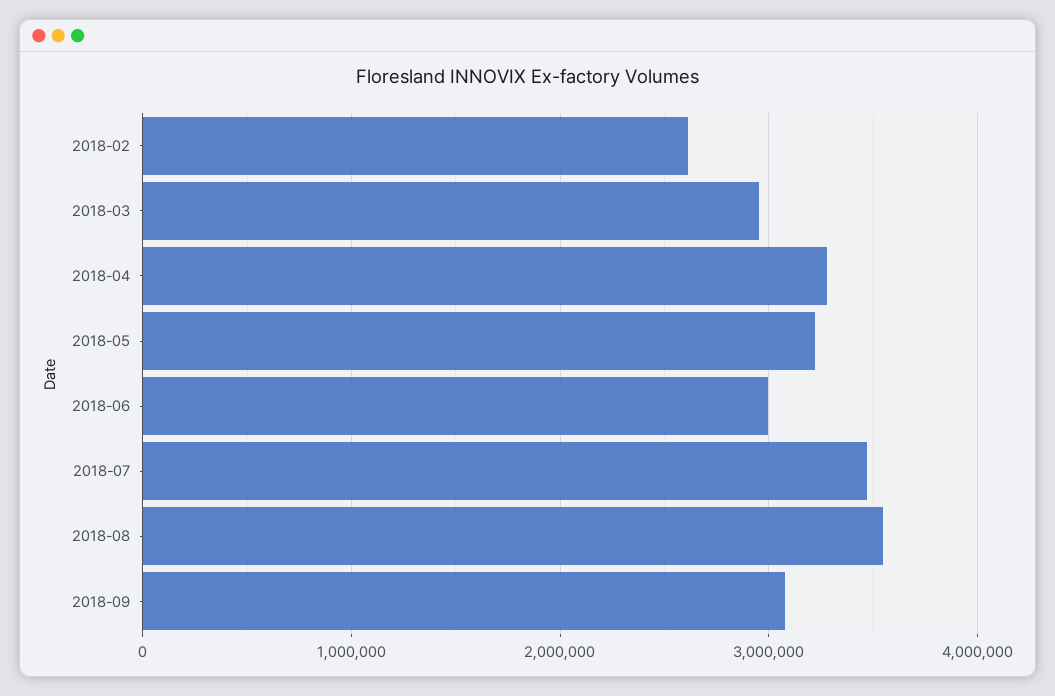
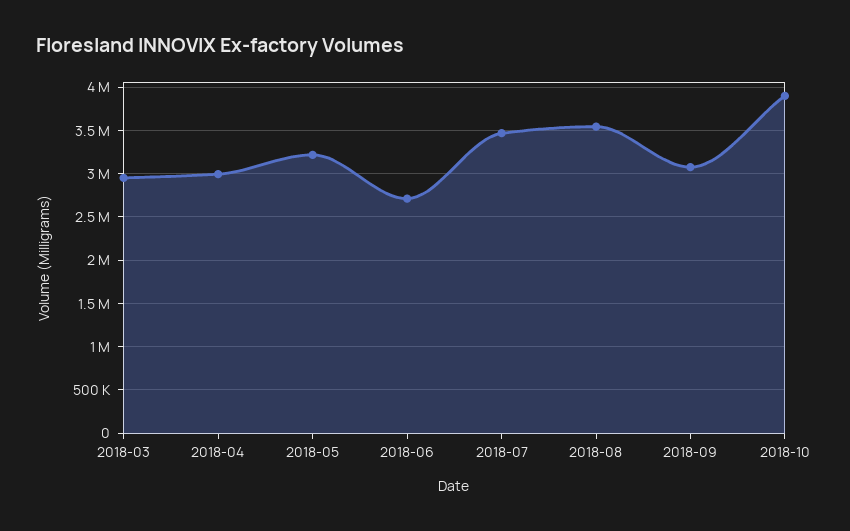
2018-02: 2600000 -> none
2018-04: 3300000 -> 3000000
2018-06: 3000000 -> 2700000
2018-10: none -> 3900000

